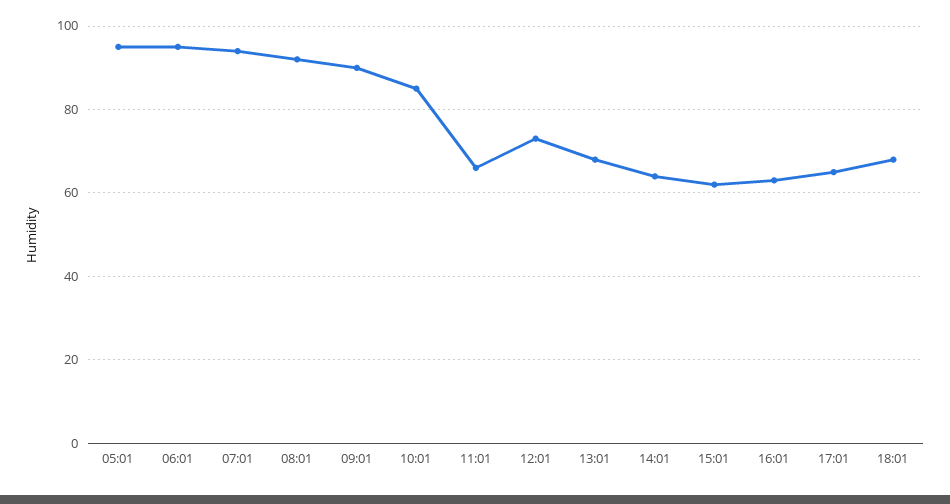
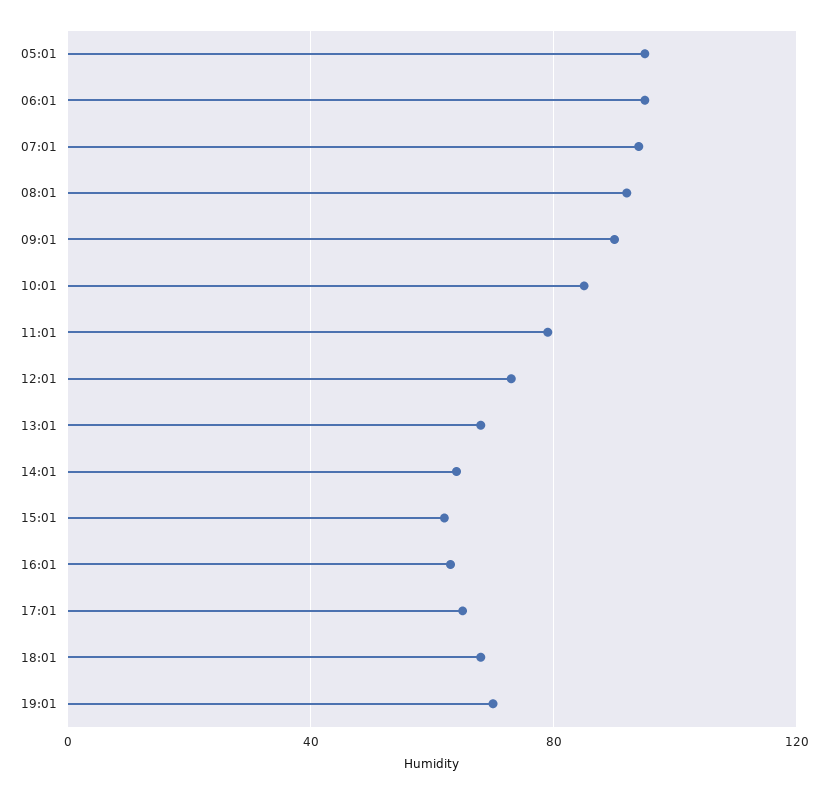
11:01: 65 -> 80
19:01: none -> 70

